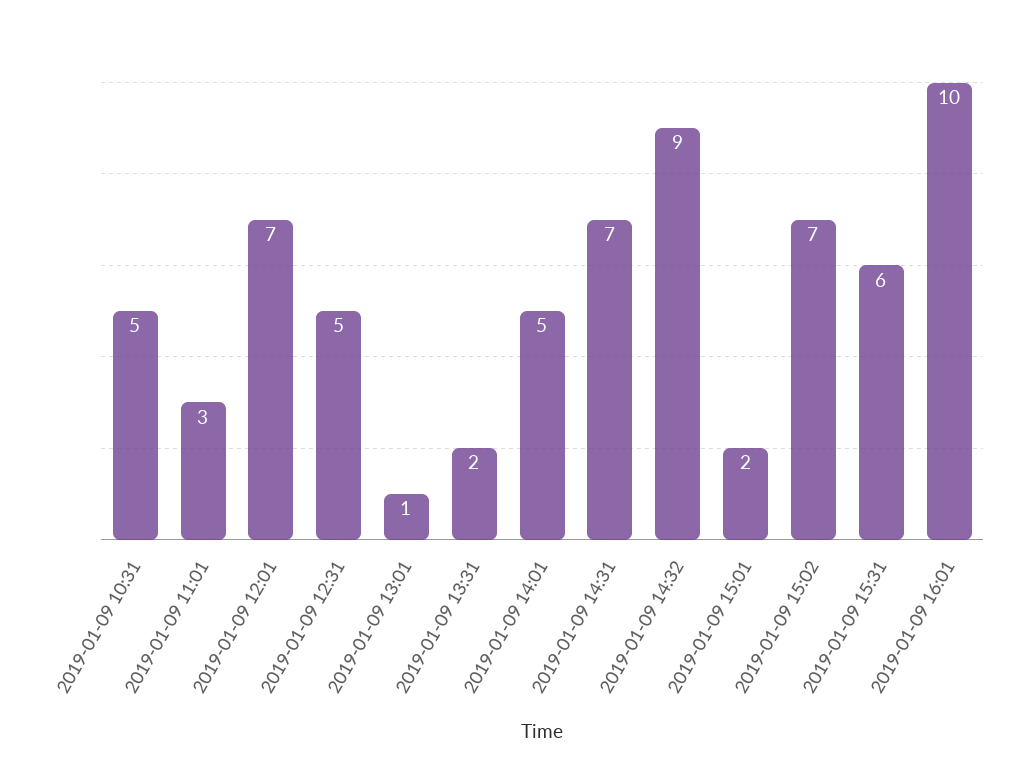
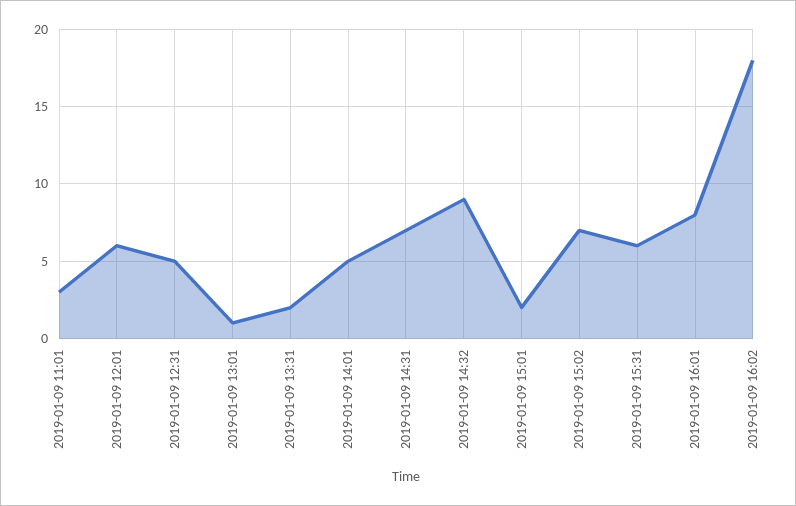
2019-01-09 10:31: 5 -> none
2019-01-09 12:01: 7 -> 6
2019-01-09 16:01: 10 -> 8
2019-01-09 16:02: none -> 18

